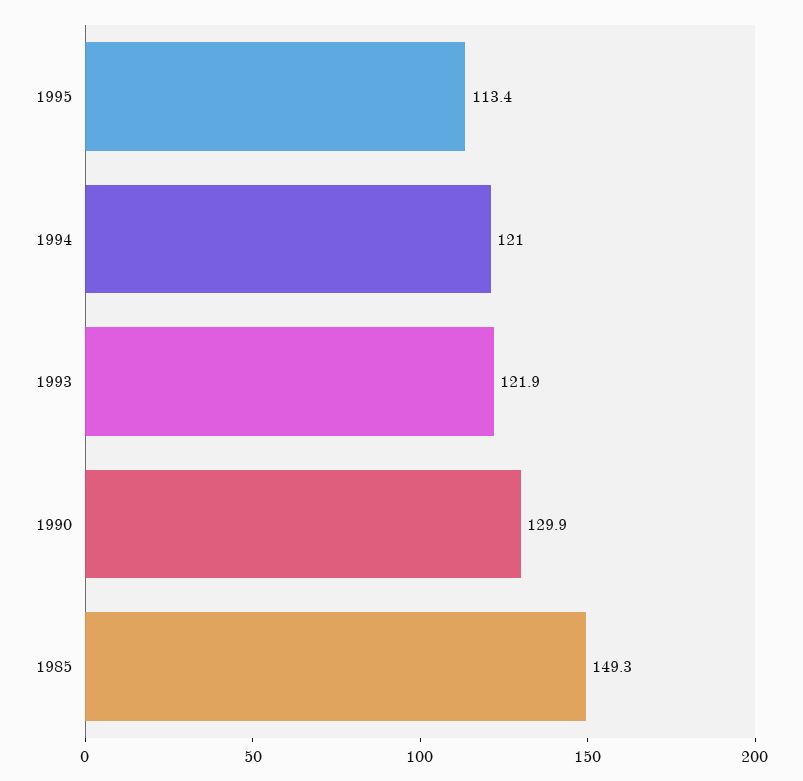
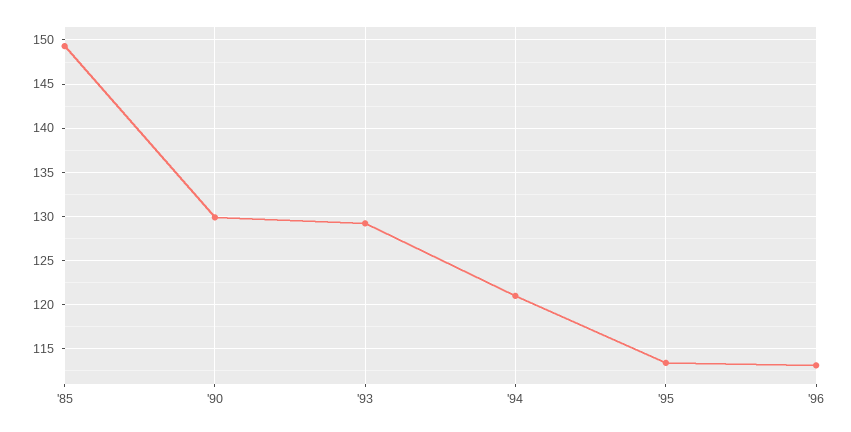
1993: 121.9 -> 129
'96: none -> 113

